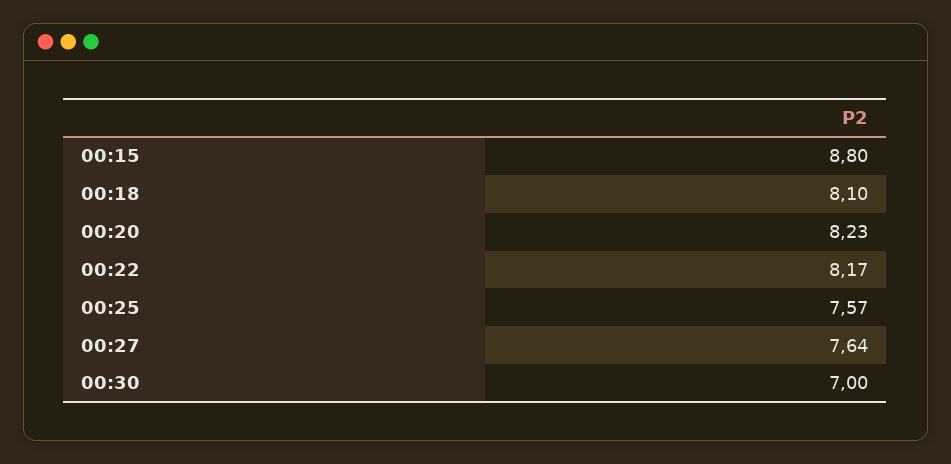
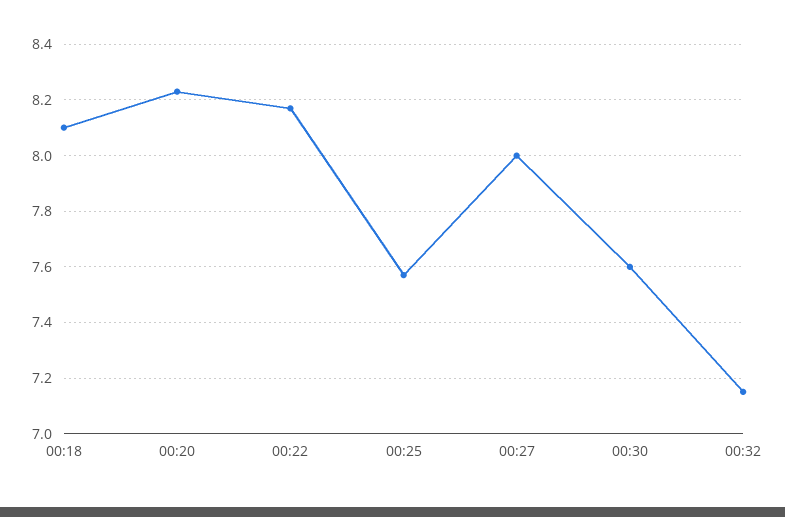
00:15: 8.8 -> none
00:27: 7.64 -> 8
00:30: 7 -> 7.6
00:32: none -> 7.15

